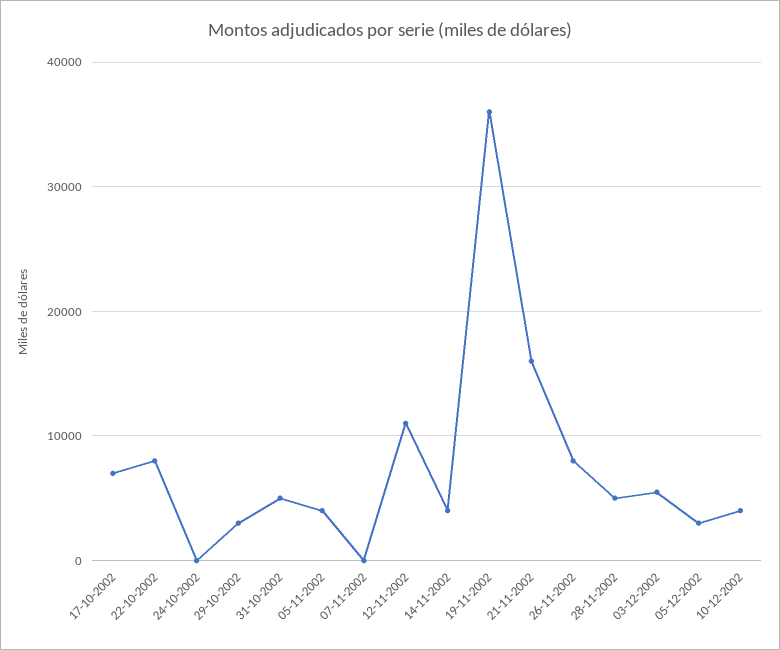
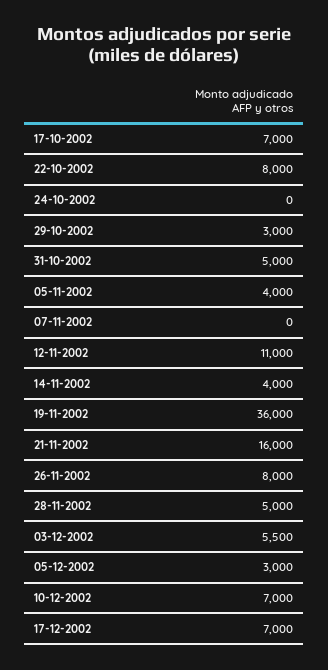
10-12-2002: 4000 -> 7000
17-12-2002: none -> 7000

